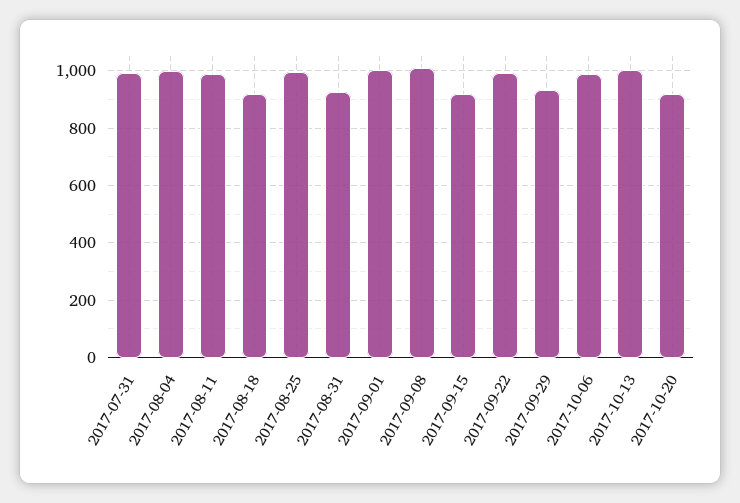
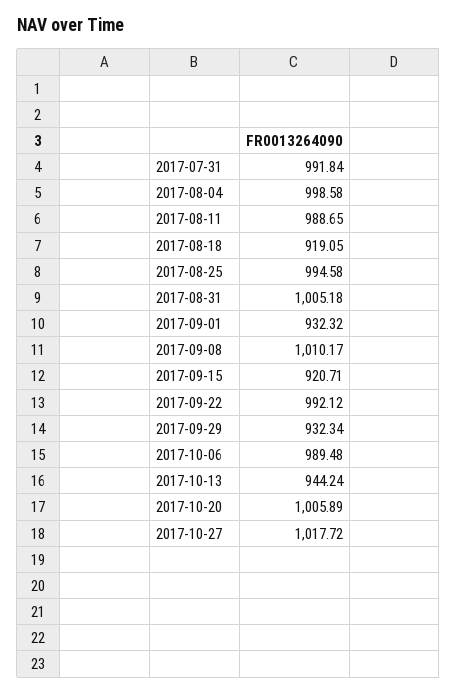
2017-08-31: 925 -> 1005.18
2017-09-01: 1000 -> 932.32
2017-10-13: 1000 -> 944.24
2017-10-20: 925 -> 1005.89
2017-10-27: none -> 1017.72

